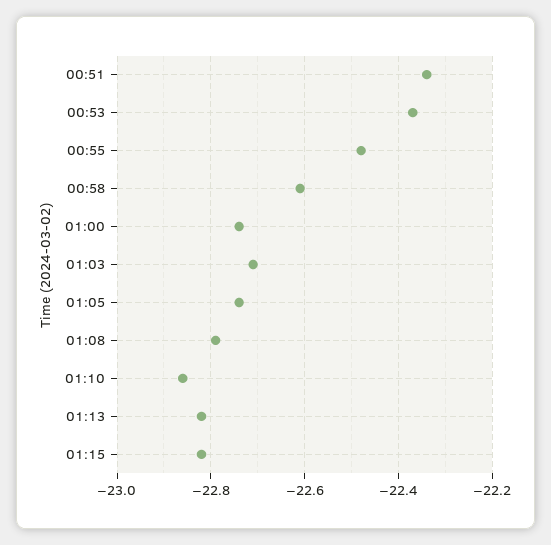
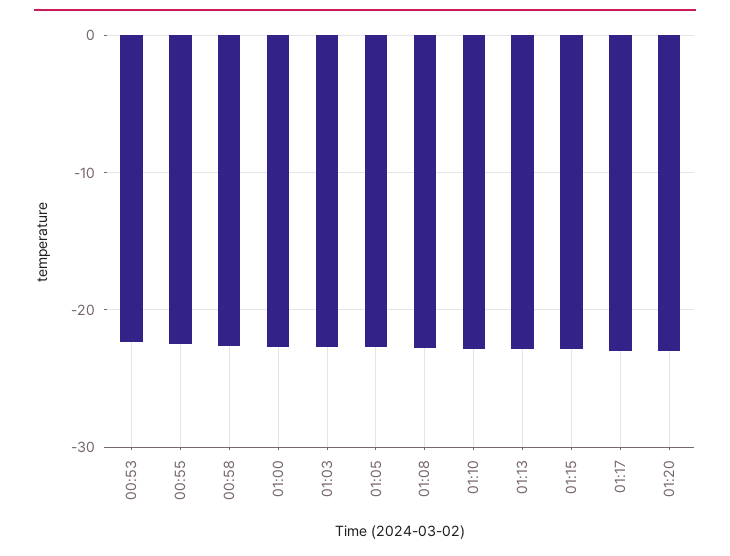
00:51: -22.35 -> none
01:17: none -> -23
01:20: none -> -23

